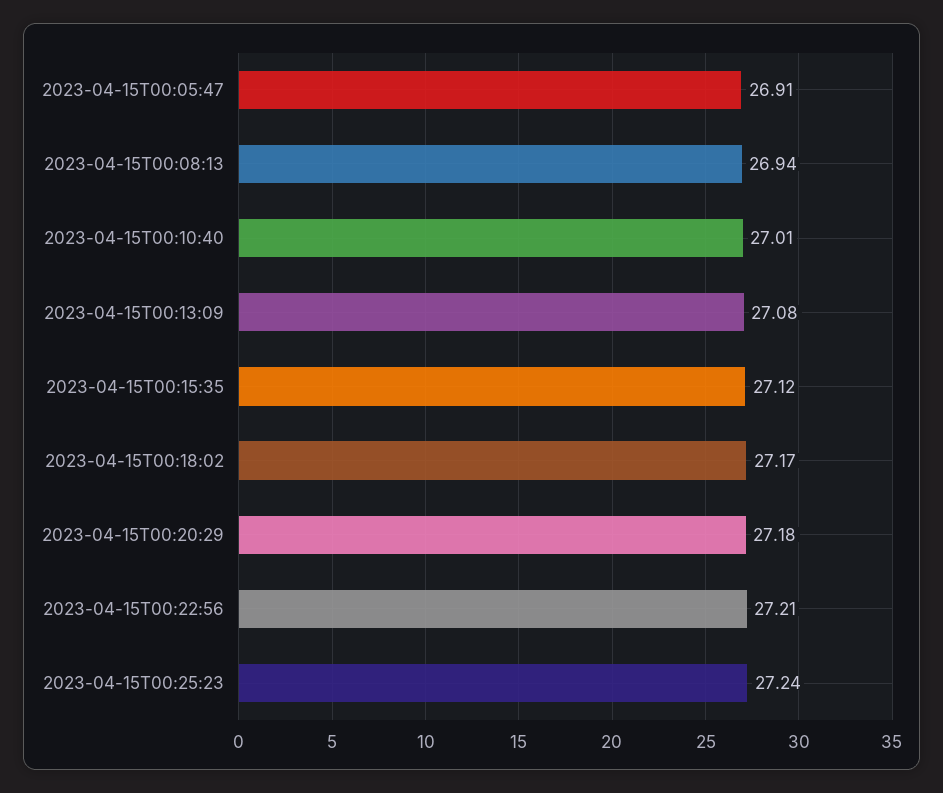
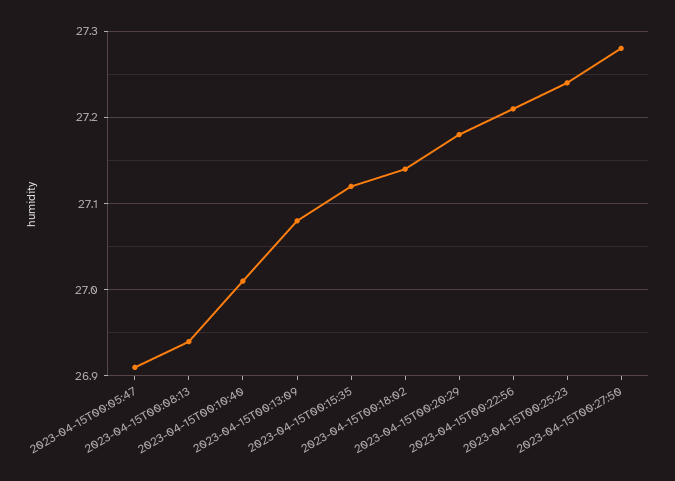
2023-04-15T00:18:02: 27.17 -> 27.14
2023-04-15T00:27:50: none -> 27.28

